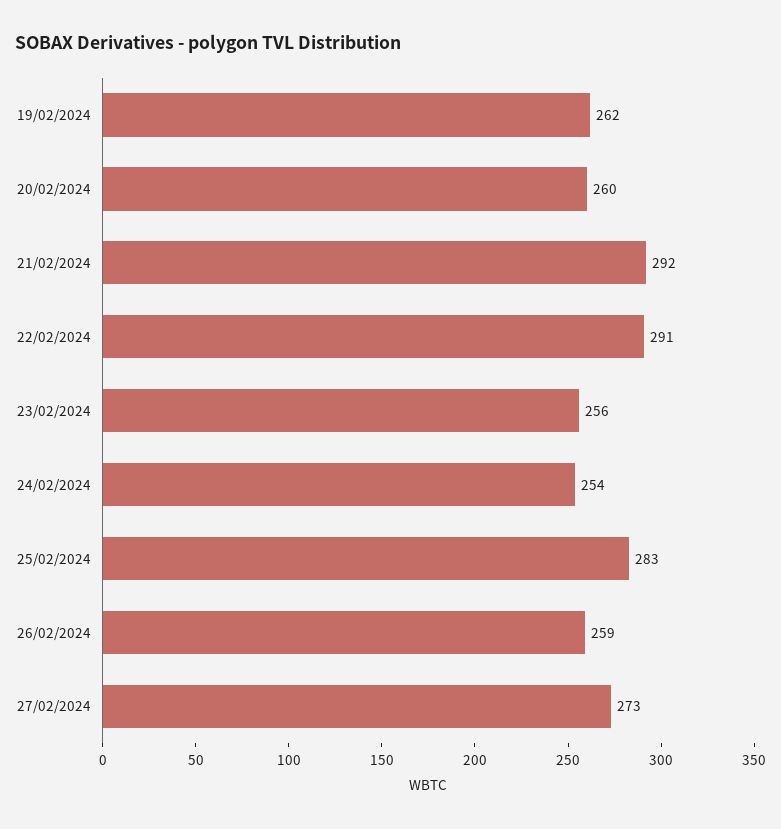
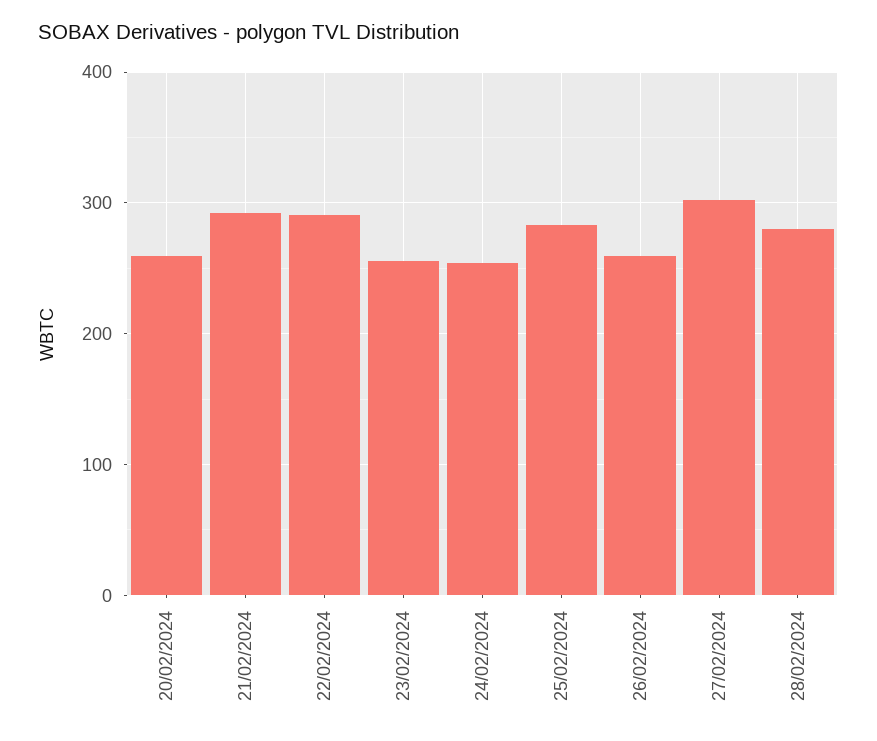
19/02/2024: 262 -> none
27/02/2024: 273 -> 300
28/02/2024: none -> 280

